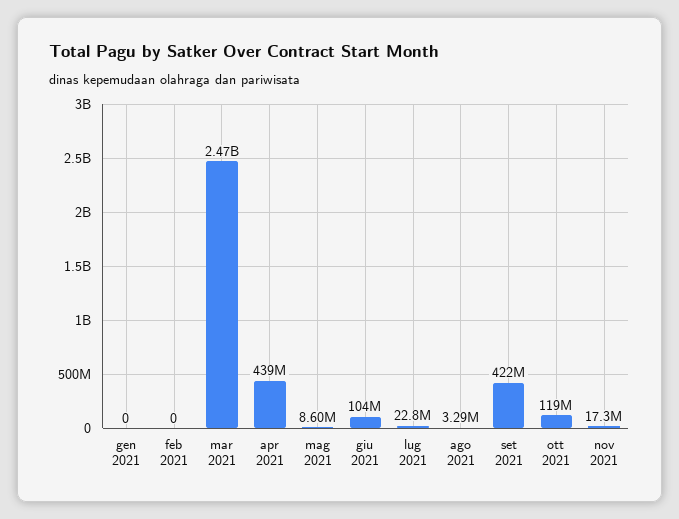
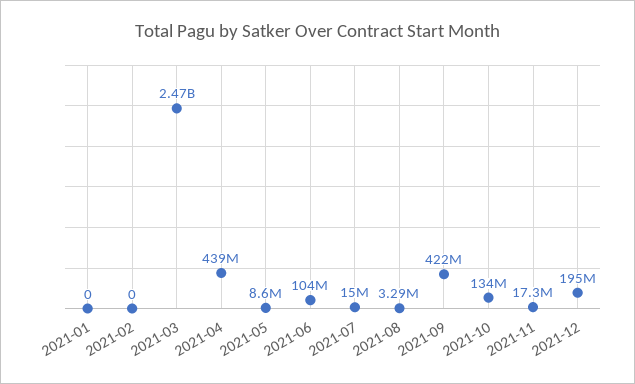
lug 2021: 22800000 -> 15000000
ott 2021: 119000000 -> 134000000
2021-12: none -> 195000000

